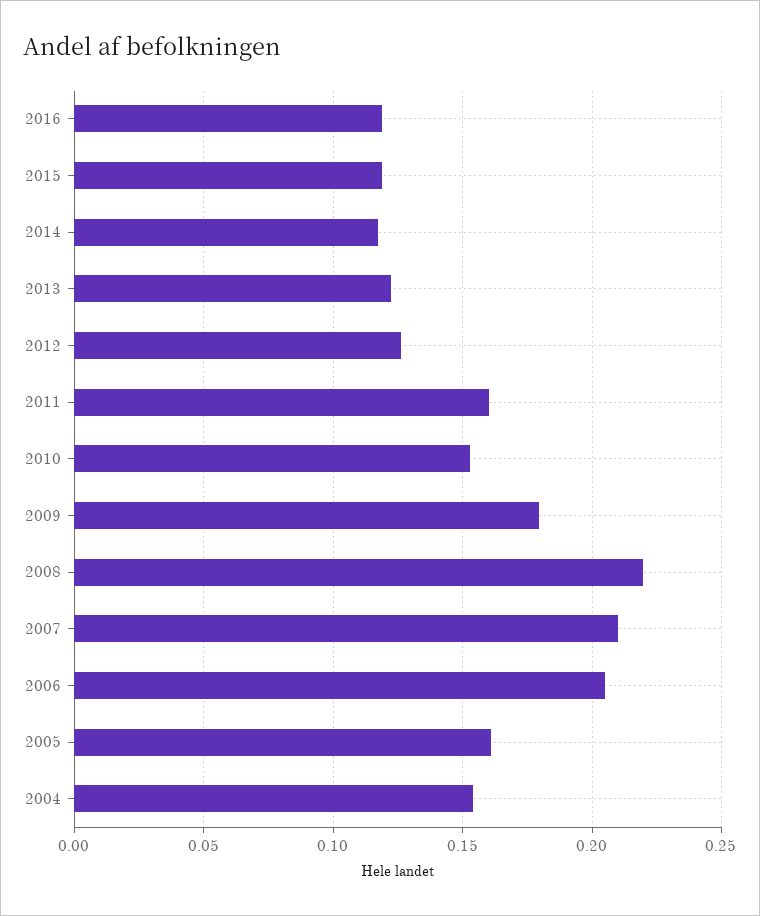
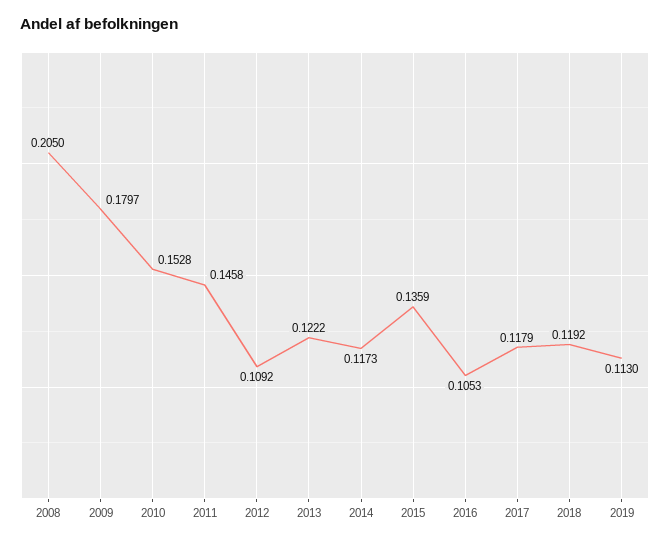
2016: 0.12 -> 0.1053
2015: 0.12 -> 0.1359
2012: 0.125 -> 0.1092
2011: 0.16 -> 0.1458
2008: 0.22 -> 0.205
2007: 0.21 -> none
2006: 0.205 -> none
2005: 0.16 -> none
2004: 0.155 -> none
2017: none -> 0.1179
2018: none -> 0.1192
2019: none -> 0.113

